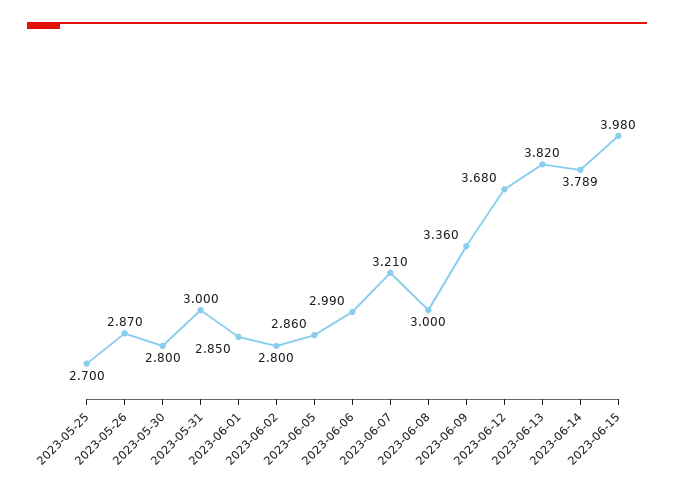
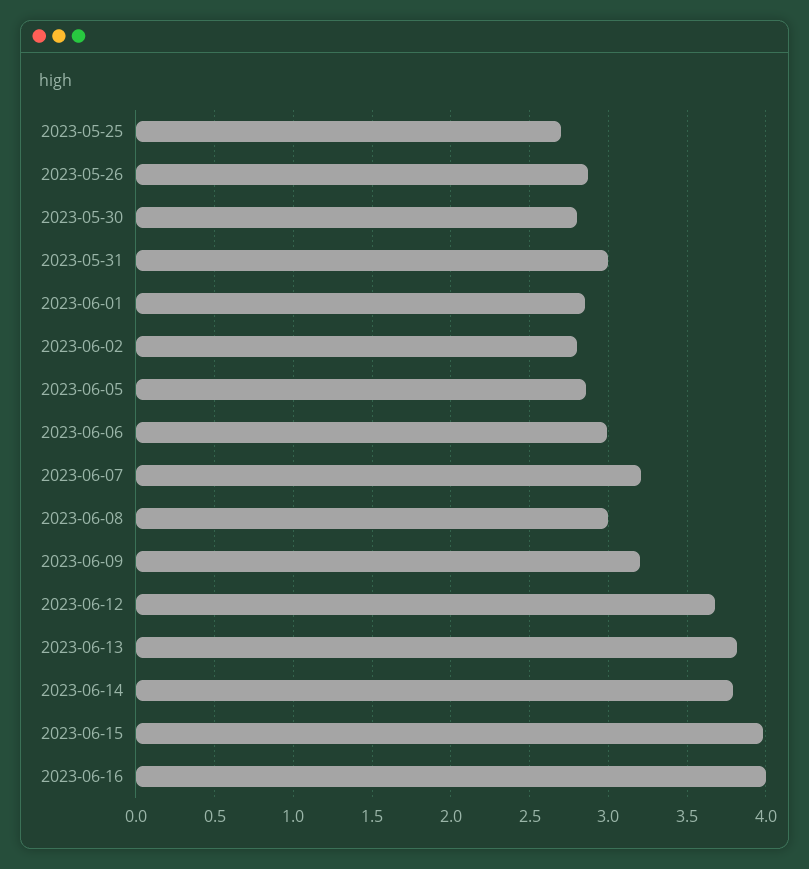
2023-06-09: 3.36 -> 3.2
2023-06-16: none -> 4

